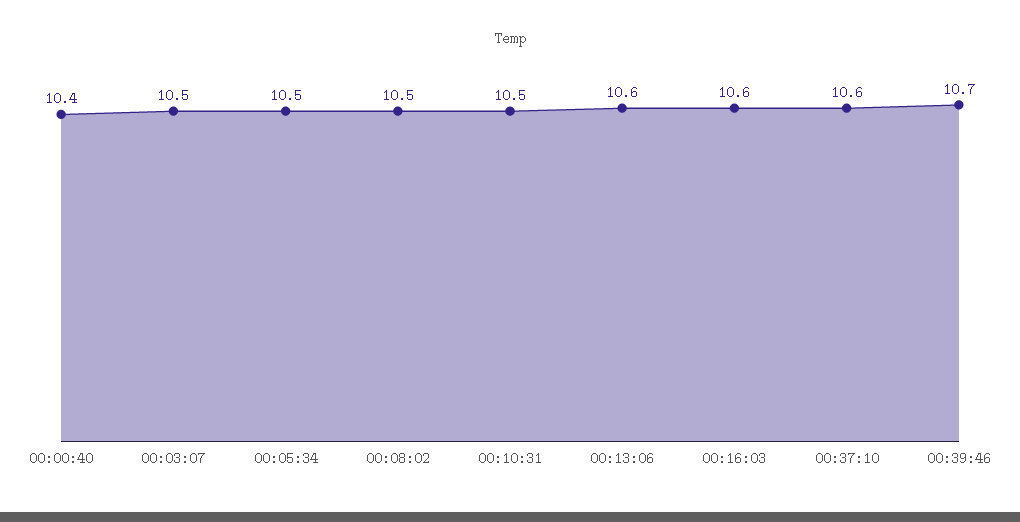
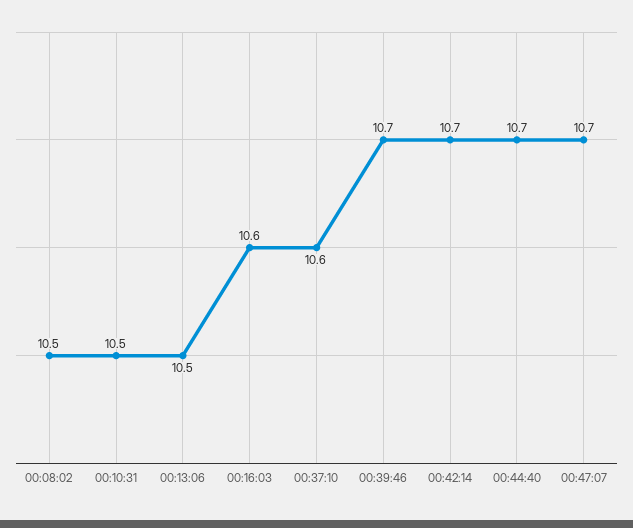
00:00:40: 10.4 -> none
00:03:07: 10.5 -> none
00:05:34: 10.5 -> none
00:13:06: 10.6 -> 10.5
00:42:14: none -> 10.7
00:44:40: none -> 10.7
00:47:07: none -> 10.7

